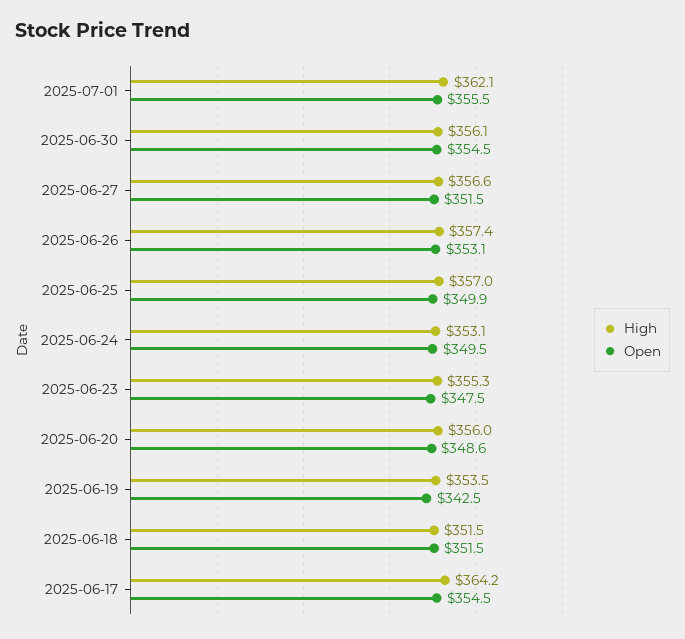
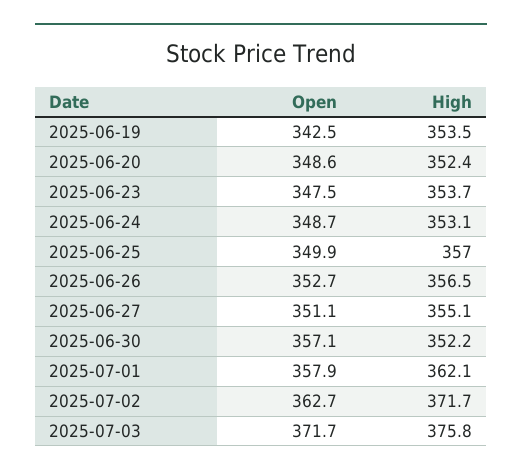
Open, 2025-07-01: 355.5 -> 357.9
High, 2025-06-30: 356.1 -> 352.2
Open, 2025-06-30: 354.5 -> 357.1
High, 2025-06-27: 356.6 -> 355.1
Open, 2025-06-27: 351.5 -> 351.1
High, 2025-06-26: 357.4 -> 356.5
Open, 2025-06-26: 353.1 -> 352.7
Open, 2025-06-24: 349.5 -> 348.7
High, 2025-06-23: 355.3 -> 353.7
High, 2025-06-20: 356 -> 352.4
High, 2025-06-18: 351.5 -> none
Open, 2025-06-18: 351.5 -> none
High, 2025-06-17: 364.2 -> none
Open, 2025-06-17: 354.5 -> none
Open, 2025-07-02: none -> 362.7
High, 2025-07-02: none -> 371.7
Open, 2025-07-03: none -> 371.7
High, 2025-07-03: none -> 375.8

